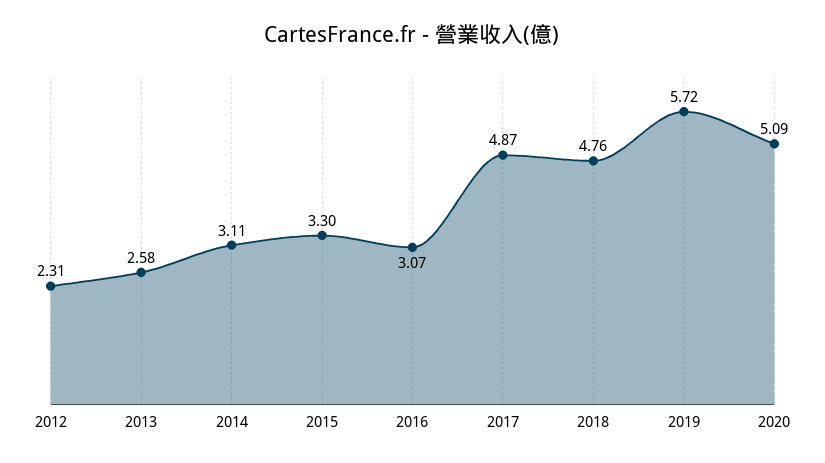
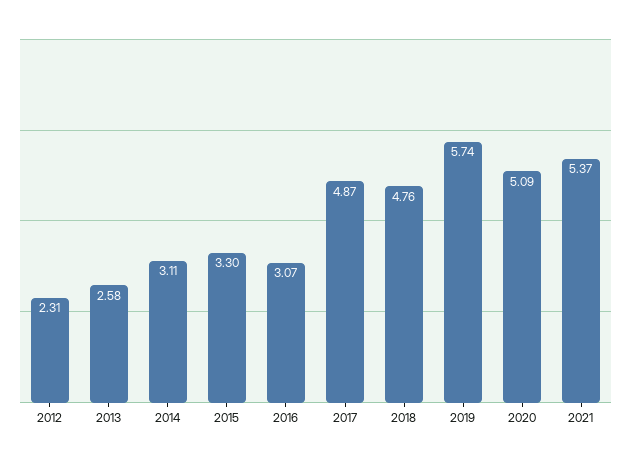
2019: 5.72 -> 5.74
2021: none -> 5.37

